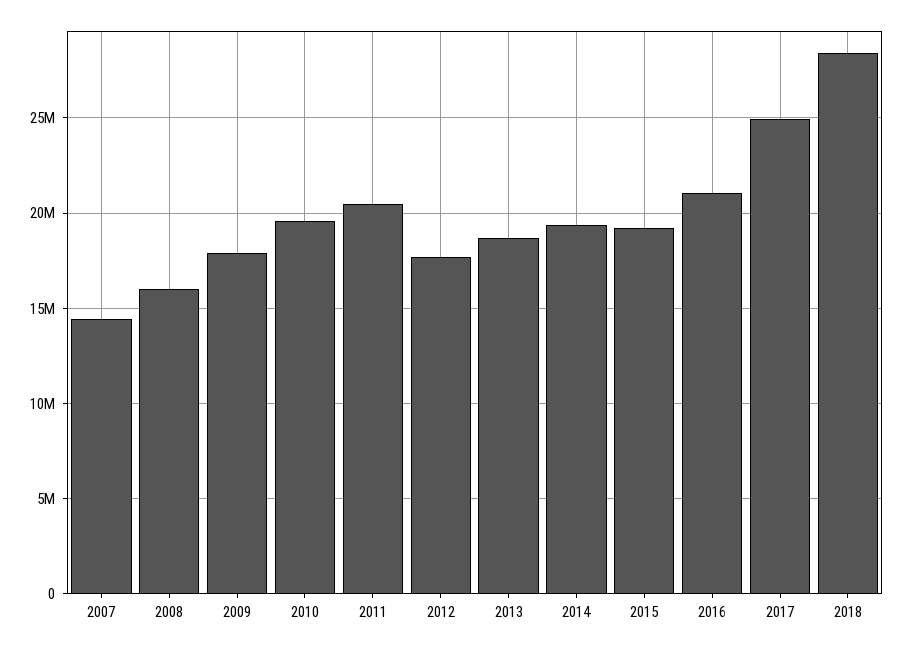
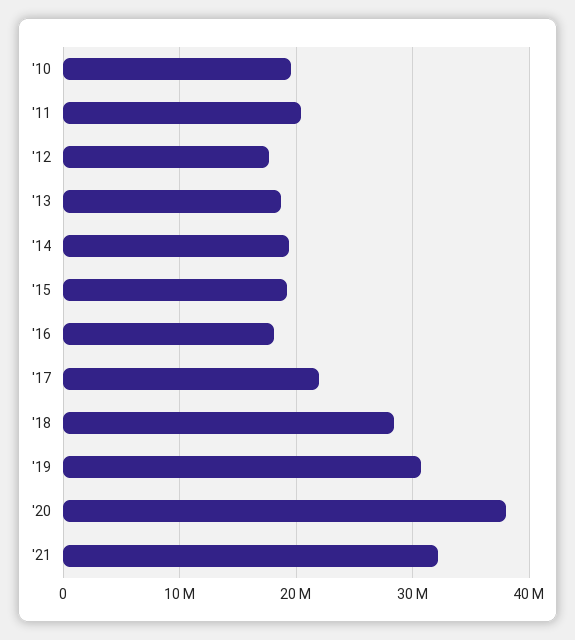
2007: 14500000 -> none
2008: 16000000 -> none
2009: 18000000 -> none
2016: 21000000 -> 18000000
2017: 25000000 -> 22000000
'19: none -> 31000000
'20: none -> 38000000
'21: none -> 32000000

